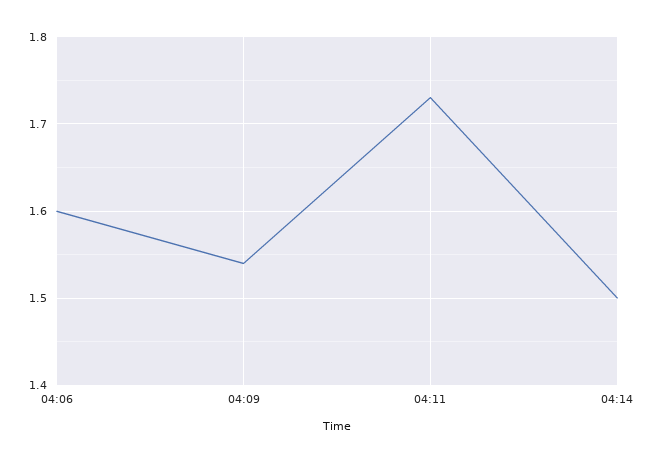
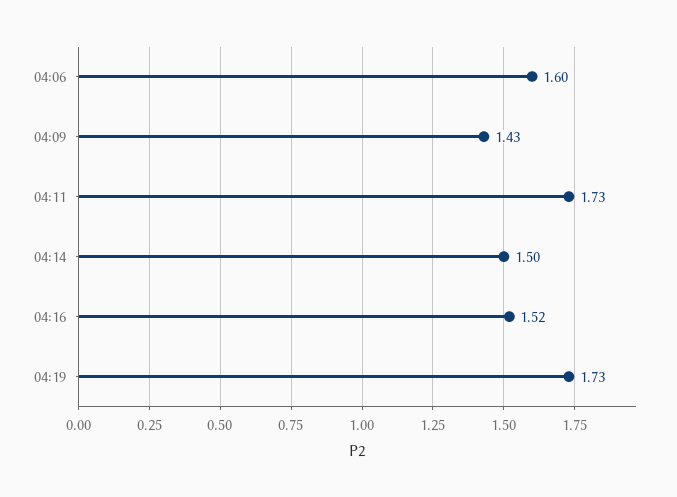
04:09: 1.54 -> 1.43
04:16: none -> 1.52
04:19: none -> 1.73

